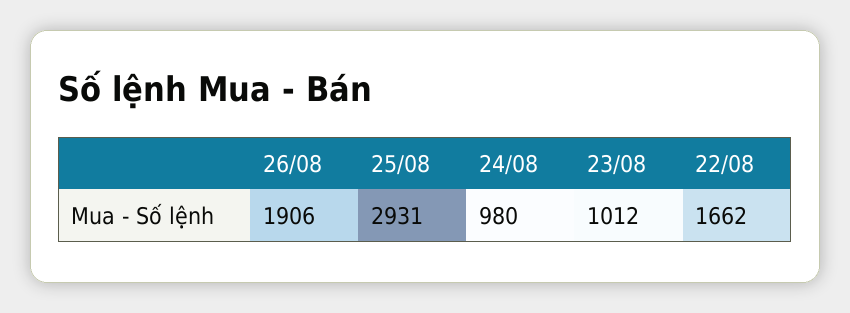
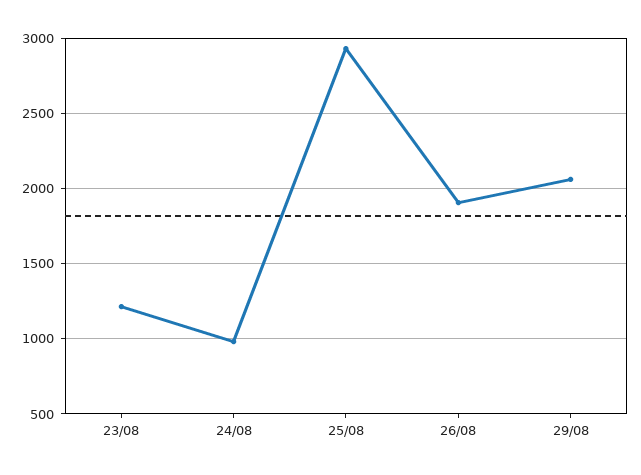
23/08: 1012 -> 1200
22/08: 1662 -> none
29/08: none -> 2050

